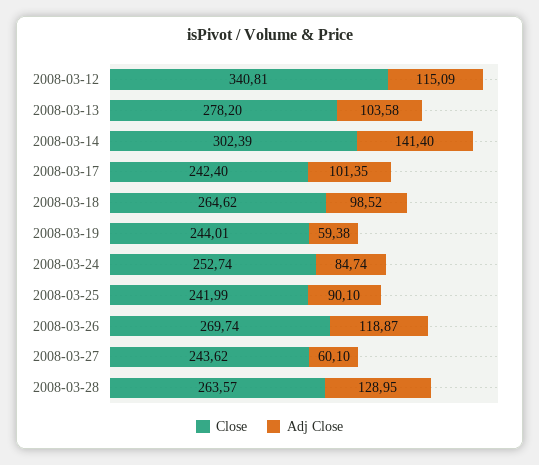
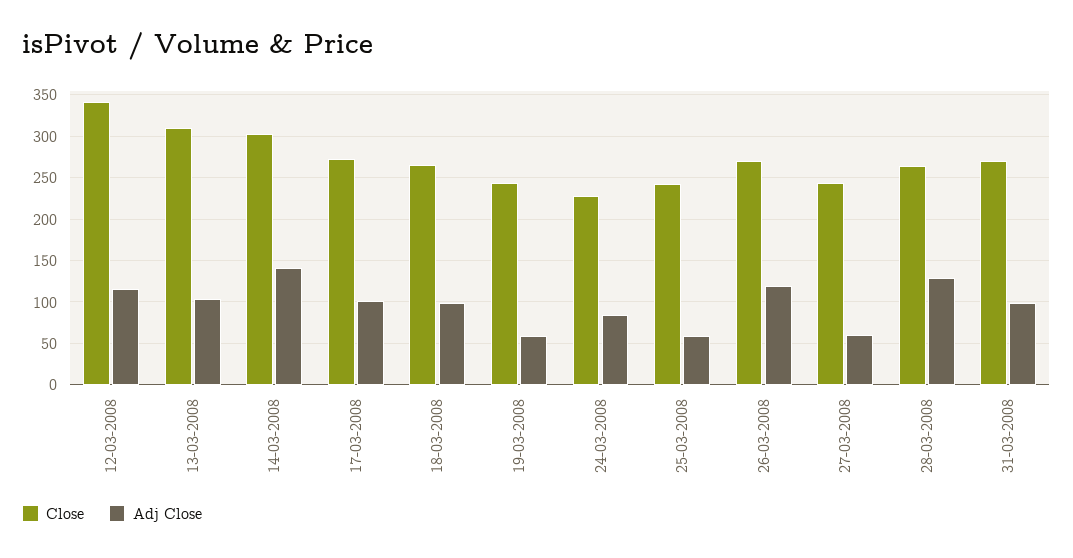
Close, 2008-03-13: 278.2 -> 310
Close, 2008-03-17: 242.4 -> 270
Close, 2008-03-24: 252.74 -> 230
Adj Close, 2008-03-25: 90.1 -> 60
Close, 31-03-2008: none -> 270
Adj Close, 31-03-2008: none -> 100

